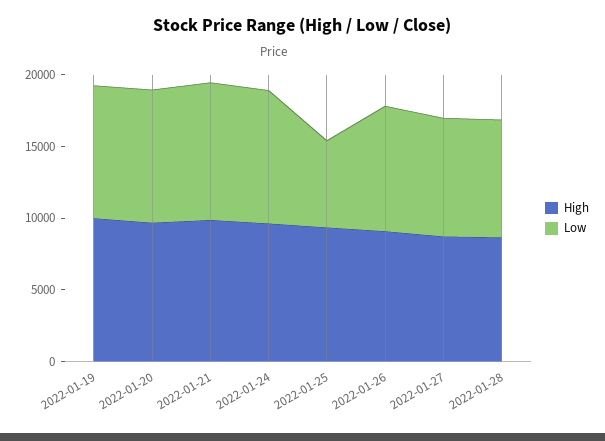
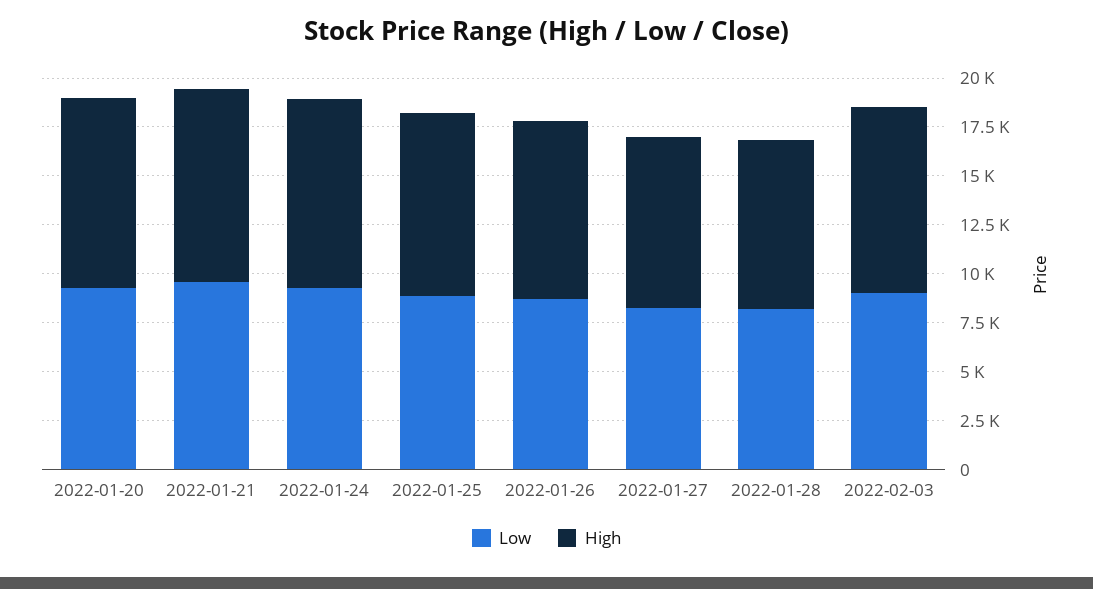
High, 2022-01-19: 10000 -> none
Low, 2022-01-19: 9000 -> none
Low, 2022-01-25: 6000 -> 9000
Low, 2022-02-03: none -> 9000
High, 2022-02-03: none -> 9500

